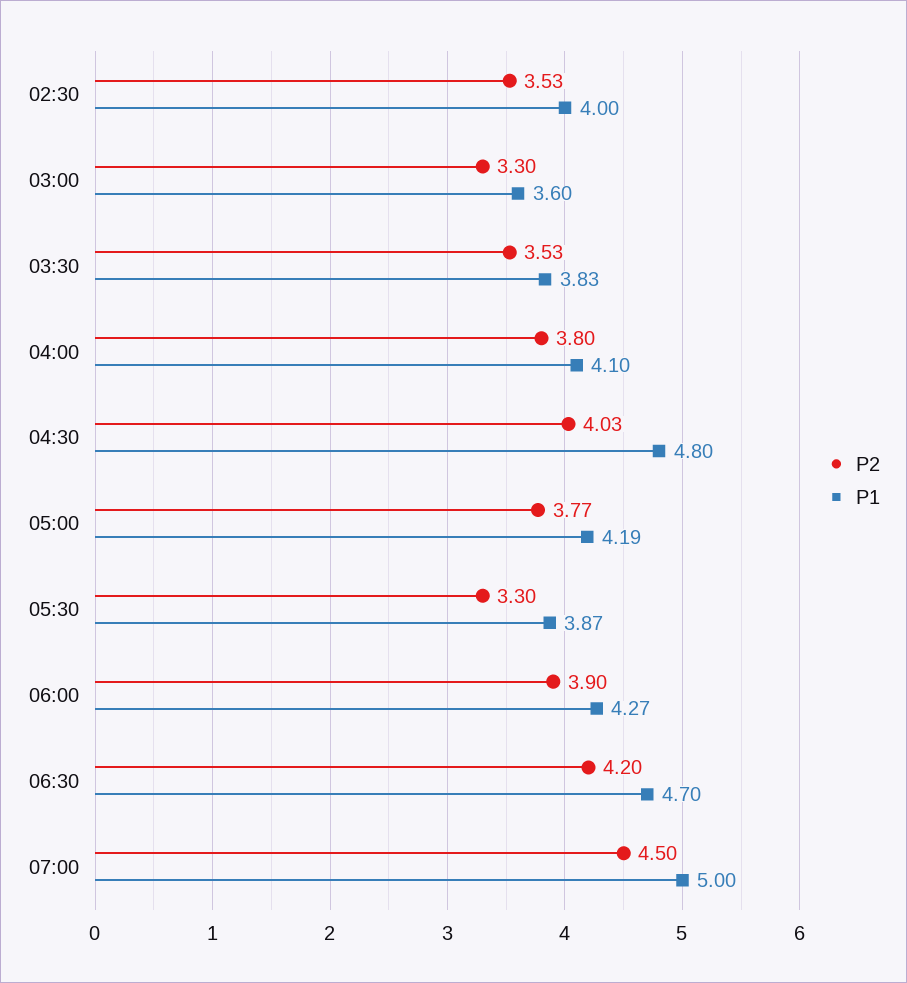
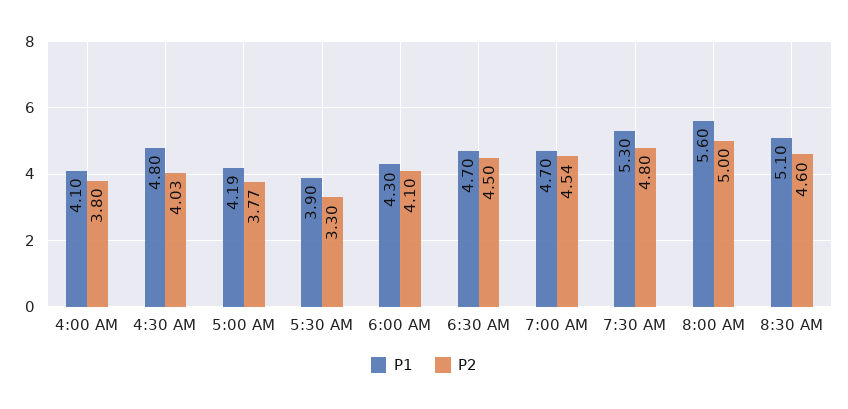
P2, 02:30: 3.53 -> none
P1, 02:30: 4 -> none
P2, 03:00: 3.3 -> none
P1, 03:00: 3.6 -> none
P2, 03:30: 3.53 -> none
P1, 03:30: 3.83 -> none
P1, 05:30: 3.87 -> 3.9
P2, 06:00: 3.9 -> 4.1
P1, 06:00: 4.27 -> 4.3
P2, 06:30: 4.2 -> 4.5
P2, 07:00: 4.5 -> 4.54
P1, 07:00: 5 -> 4.7
P1, 7:30 AM: none -> 5.3
P2, 7:30 AM: none -> 4.8
P1, 8:00 AM: none -> 5.6
P2, 8:00 AM: none -> 5
P1, 8:30 AM: none -> 5.1
P2, 8:30 AM: none -> 4.6

